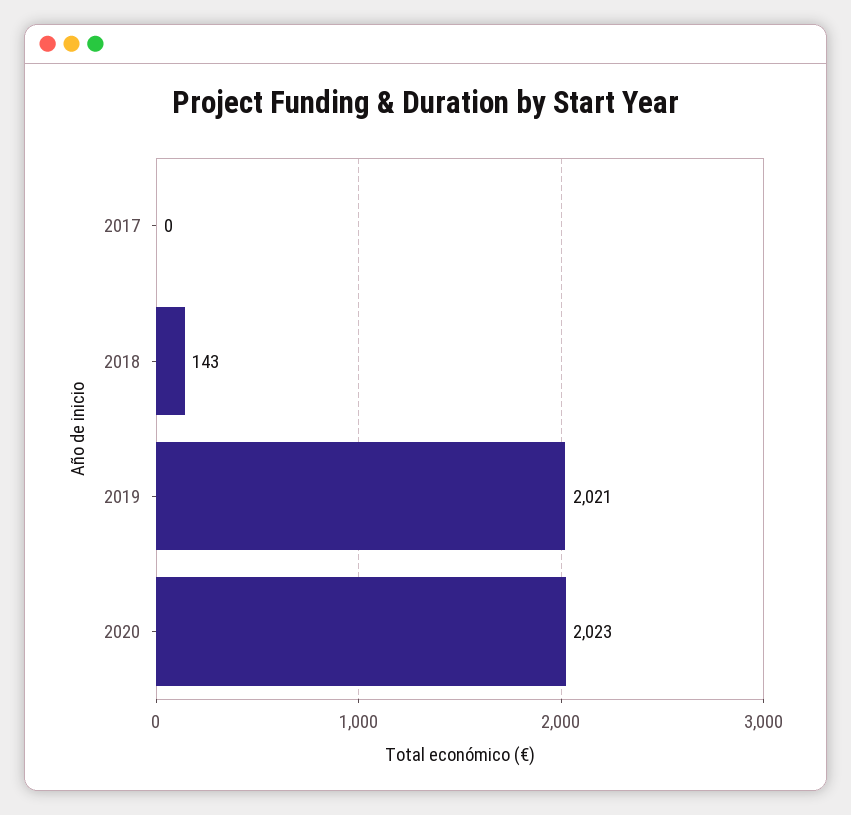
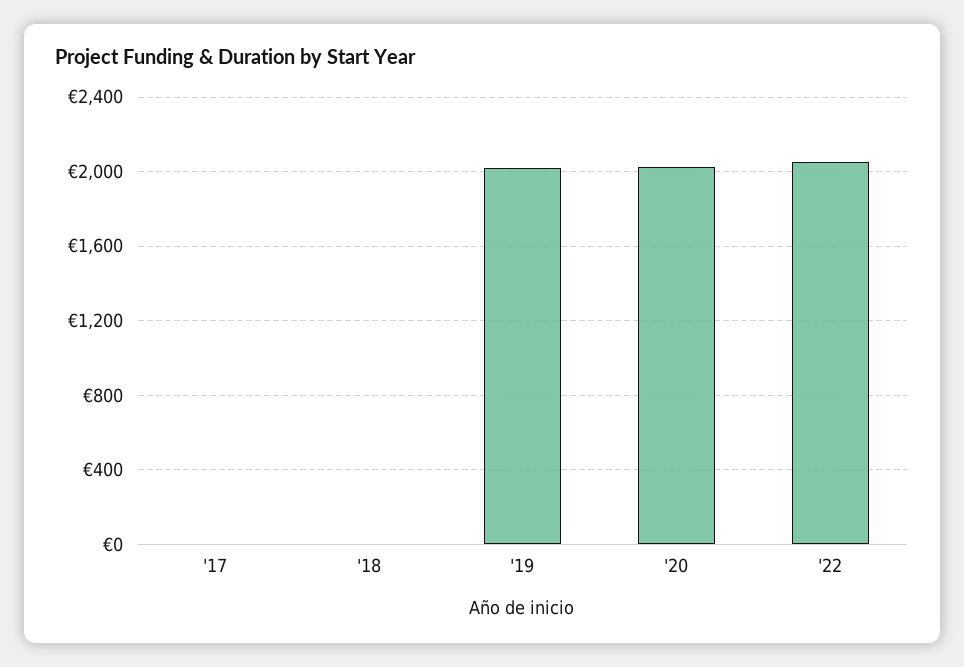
2018: 143 -> 0
'22: none -> 2050

